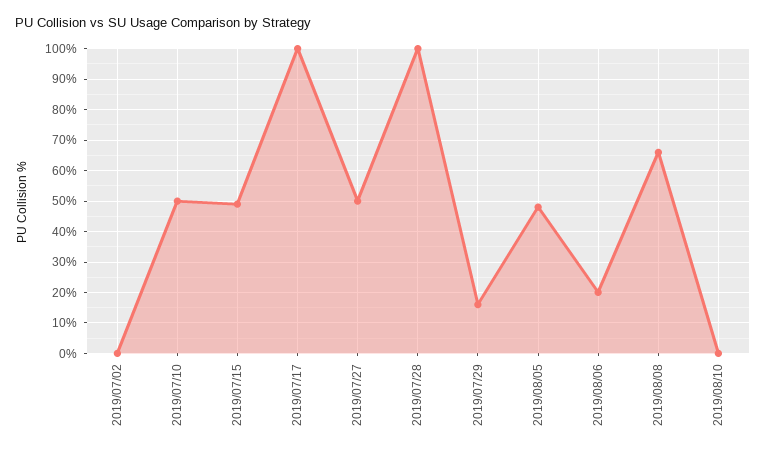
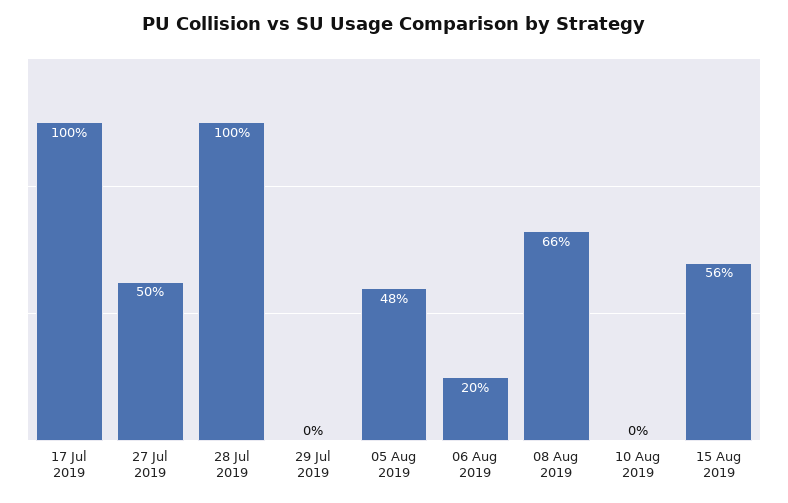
2019/07/02: 0 -> none
2019/07/10: 50 -> none
2019/07/15: 50 -> none
2019/07/29: 15 -> 0
15 Aug 2019: none -> 56

